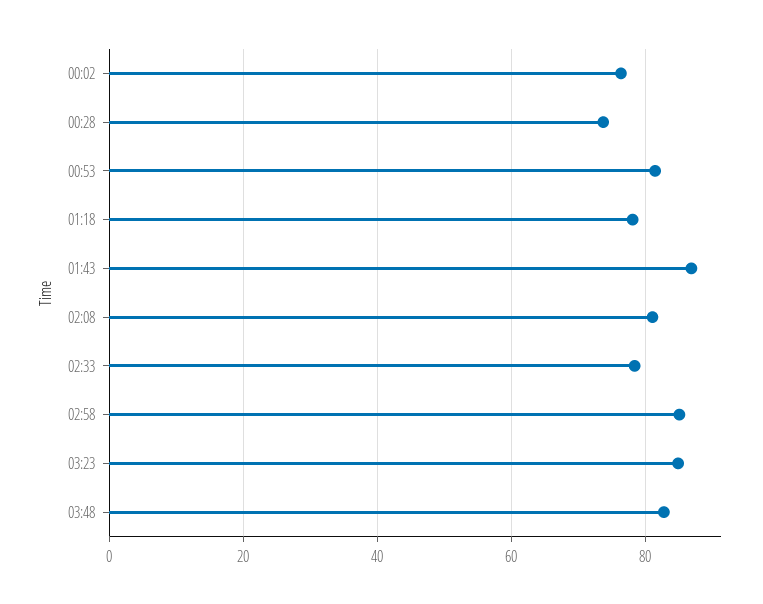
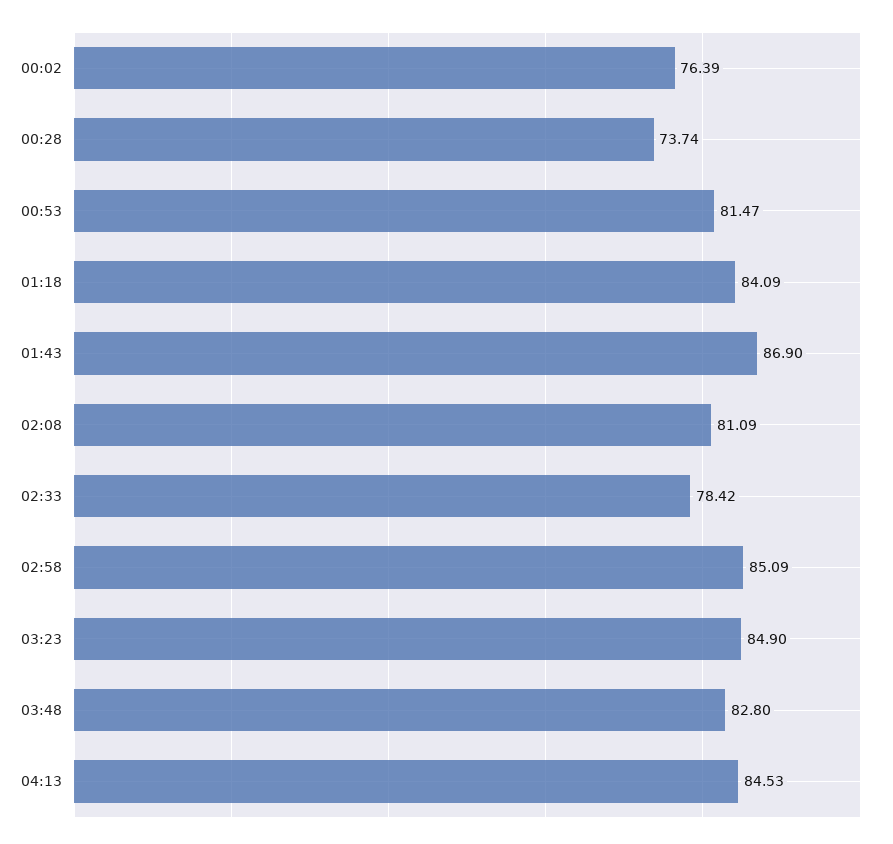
01:18: 78 -> 84.09
04:13: none -> 84.53

